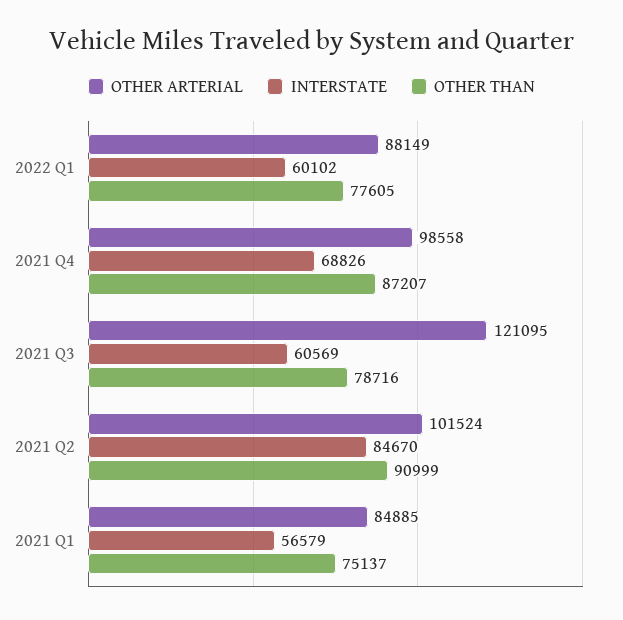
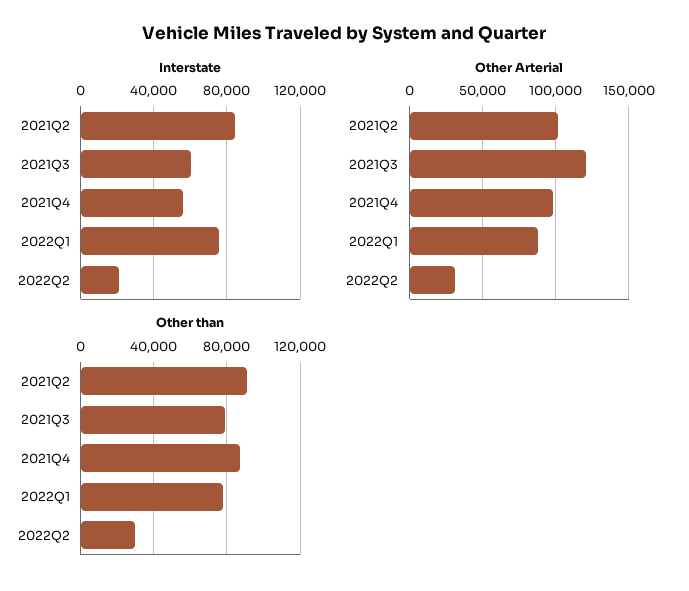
INTERSTATE, 2022 Q1: 60102 -> 75000
INTERSTATE, 2021 Q4: 68826 -> 55000
OTHER ARTERIAL, 2021 Q1: 84885 -> none
INTERSTATE, 2021 Q1: 56579 -> none
OTHER THAN, 2021 Q1: 75137 -> none
INTERSTATE, 2022Q2: none -> 20000
OTHER ARTERIAL, 2022Q2: none -> 30000
OTHER THAN, 2022Q2: none -> 30000

